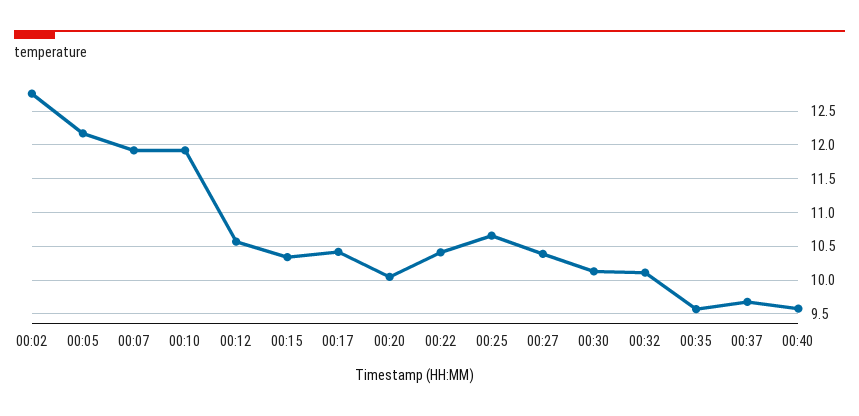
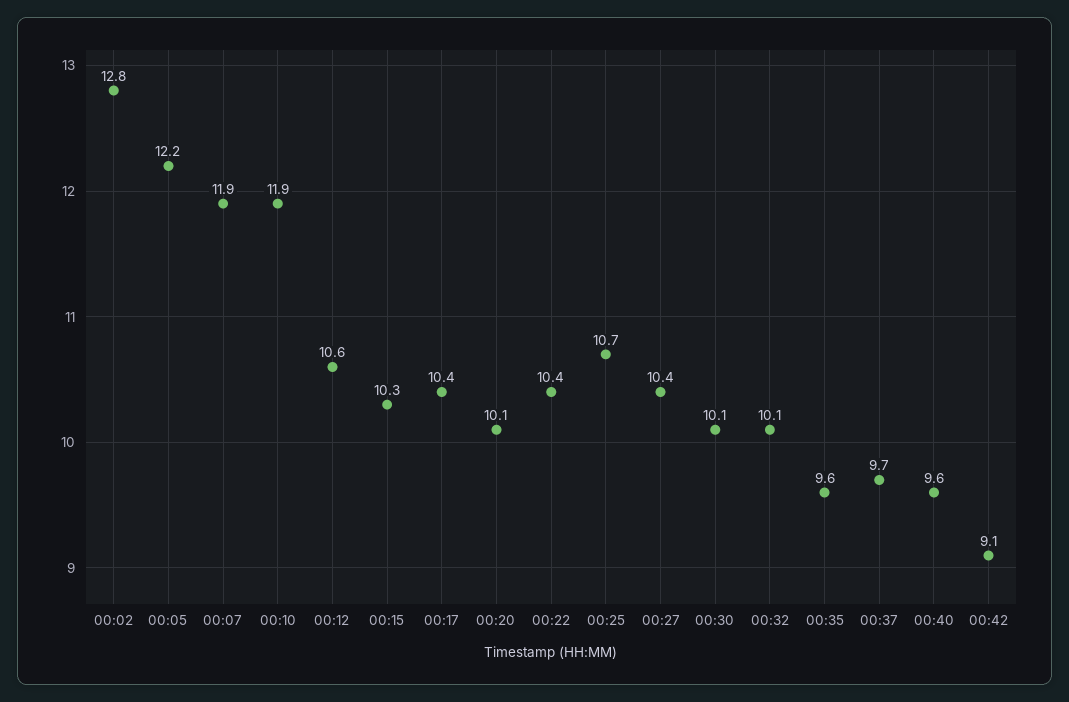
00:42: none -> 9.1

